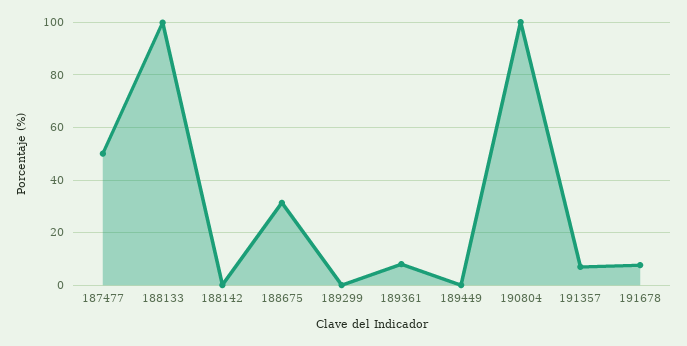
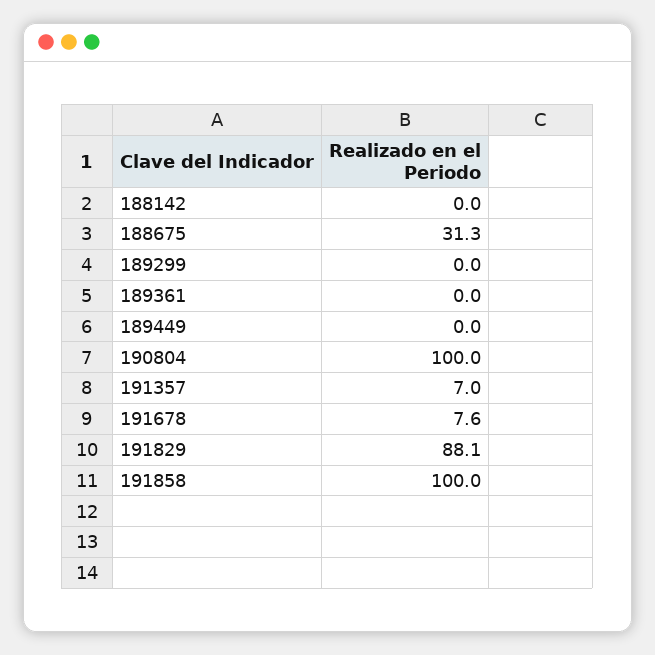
187477: 50 -> none
188133: 100 -> none
189361: 7.5 -> 0
191829: none -> 88.1
191858: none -> 100

